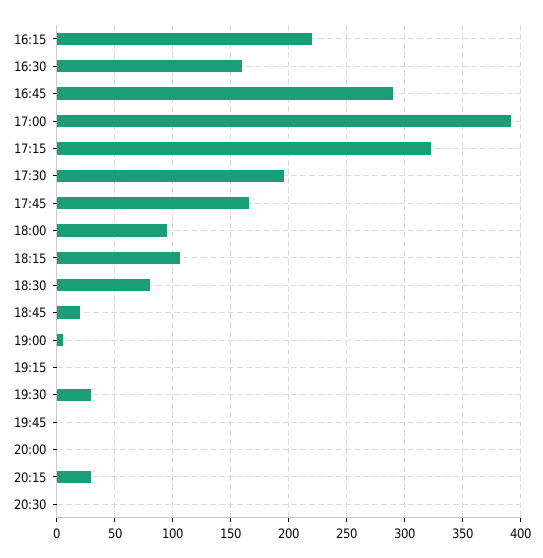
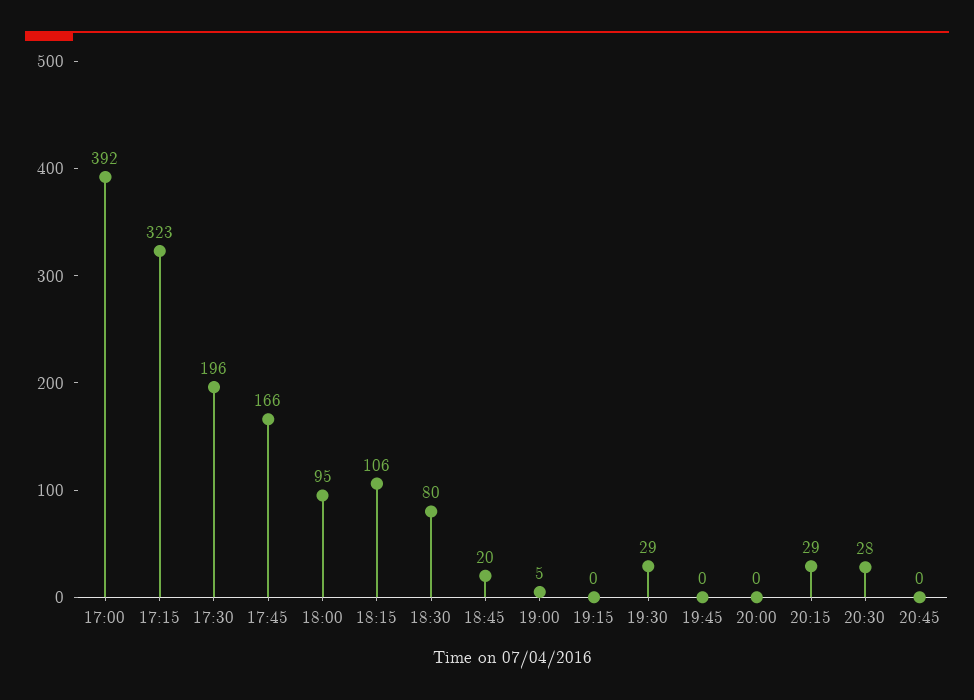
16:15: 220 -> none
16:30: 160 -> none
16:45: 290 -> none
20:30: 0 -> 28
20:45: none -> 0

